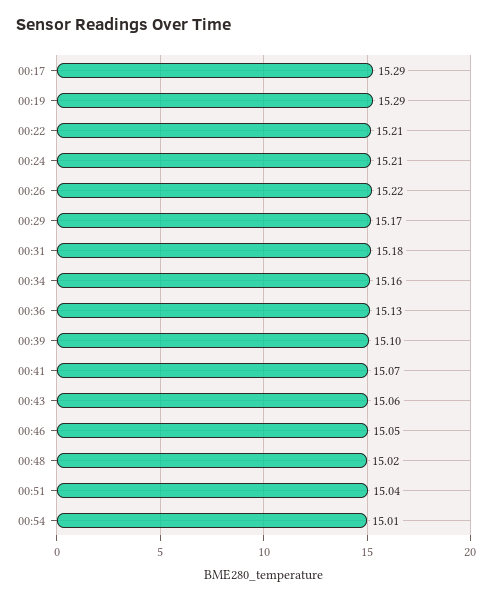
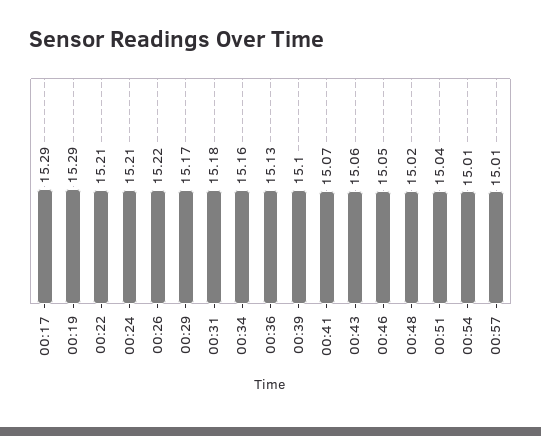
00:57: none -> 15.01

